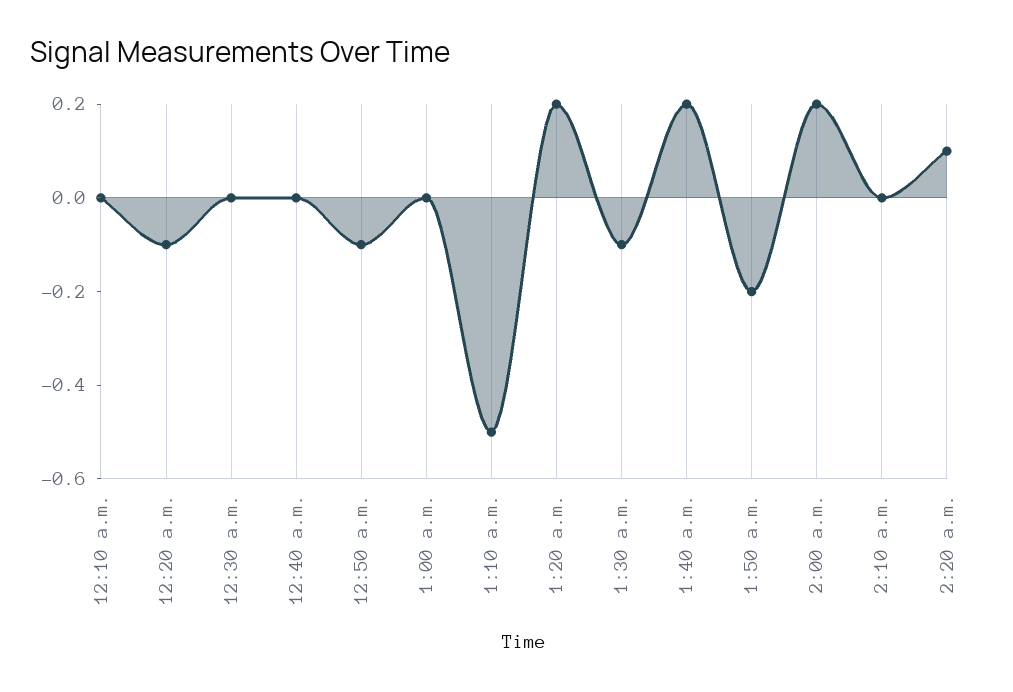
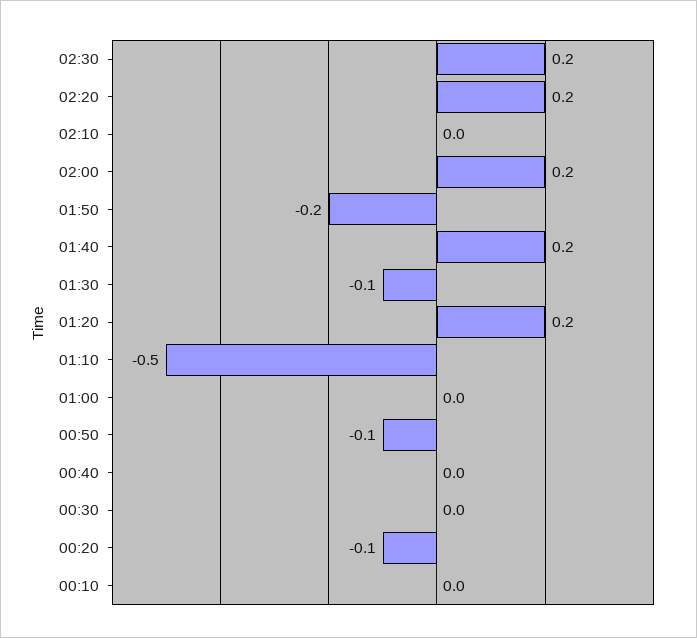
2:20 a.m.: 0.1 -> 0.2
02:30: none -> 0.2

